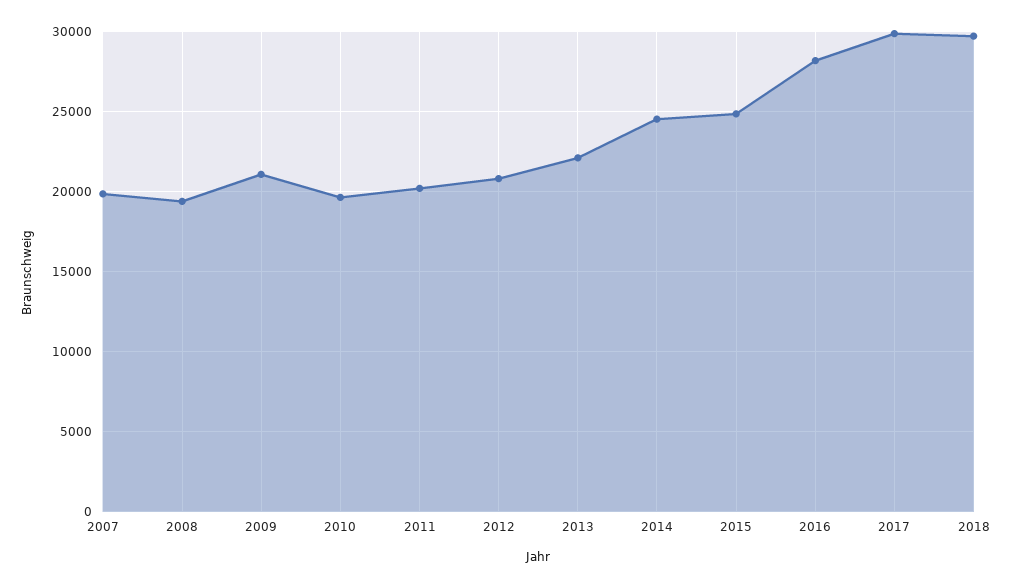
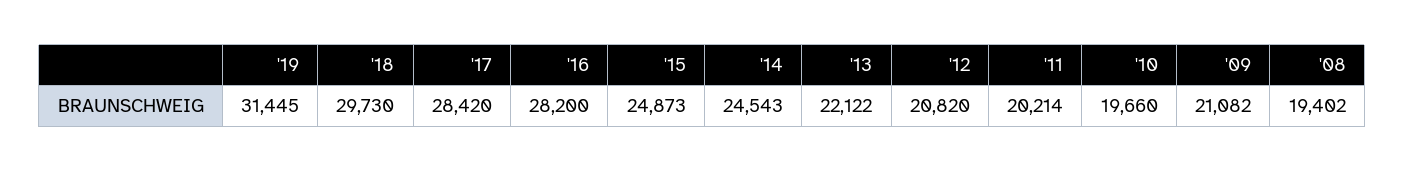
2007: 20000 -> none
2017: 30000 -> 28420
'19: none -> 31445

